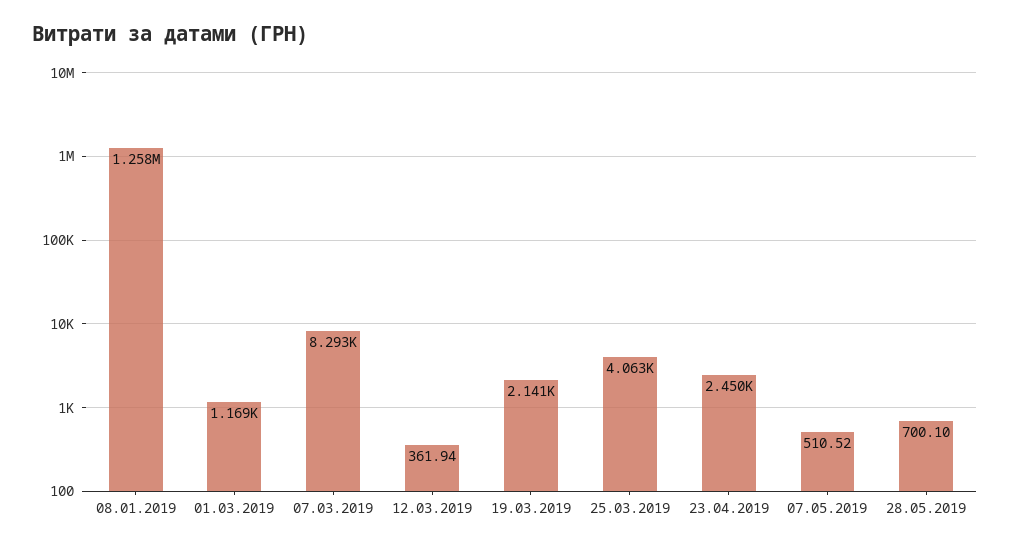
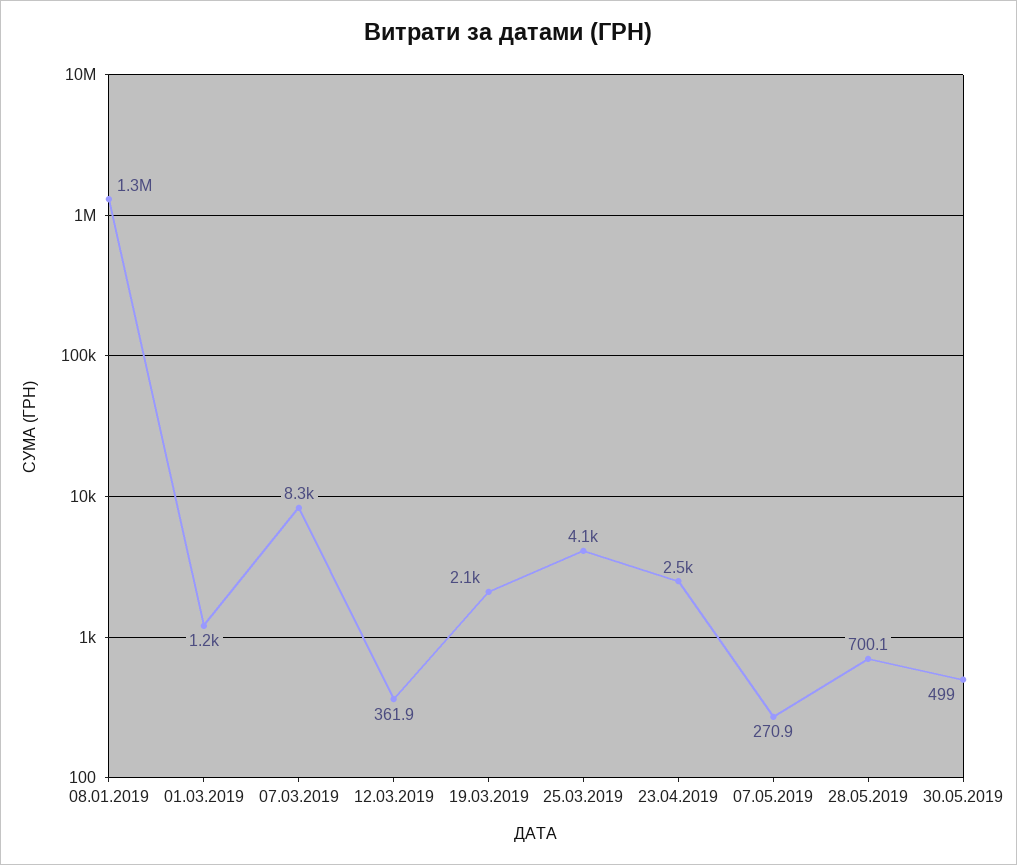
07.05.2019: 510.52 -> 270.9
30.05.2019: none -> 499

